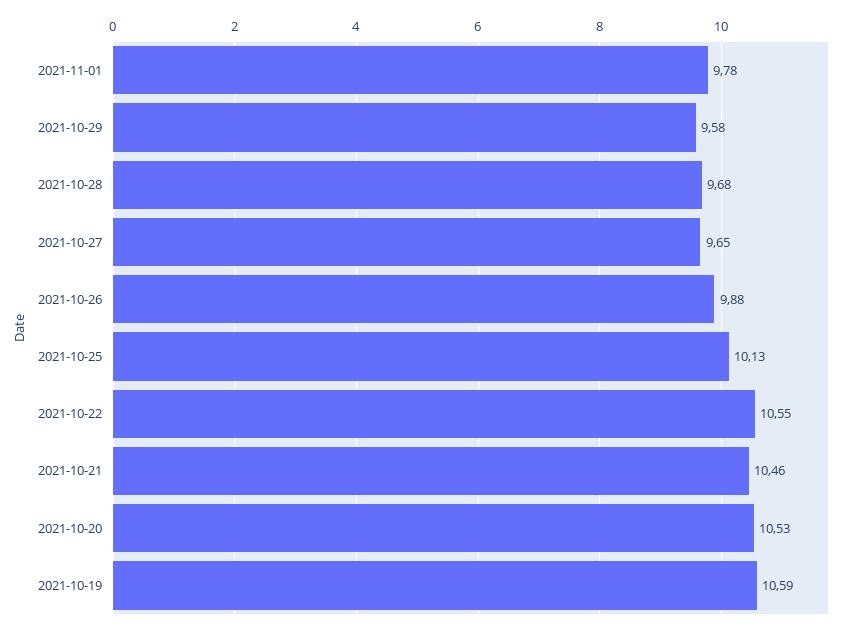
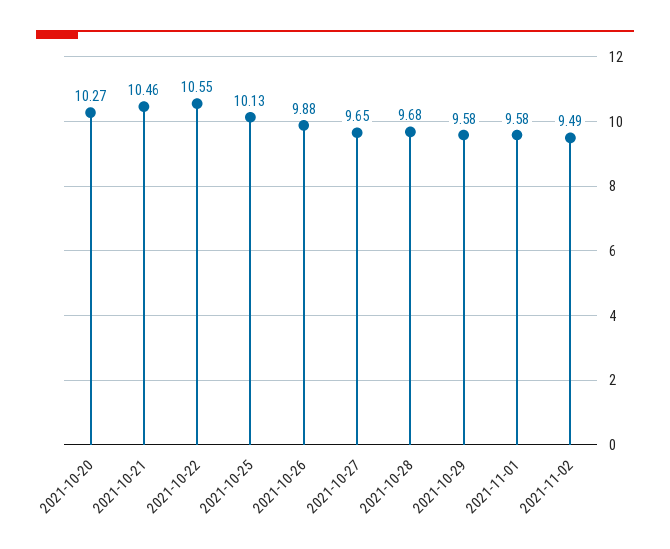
2021-11-01: 9.78 -> 9.58
2021-10-20: 10.53 -> 10.27
2021-10-19: 10.59 -> none
2021-11-02: none -> 9.49

